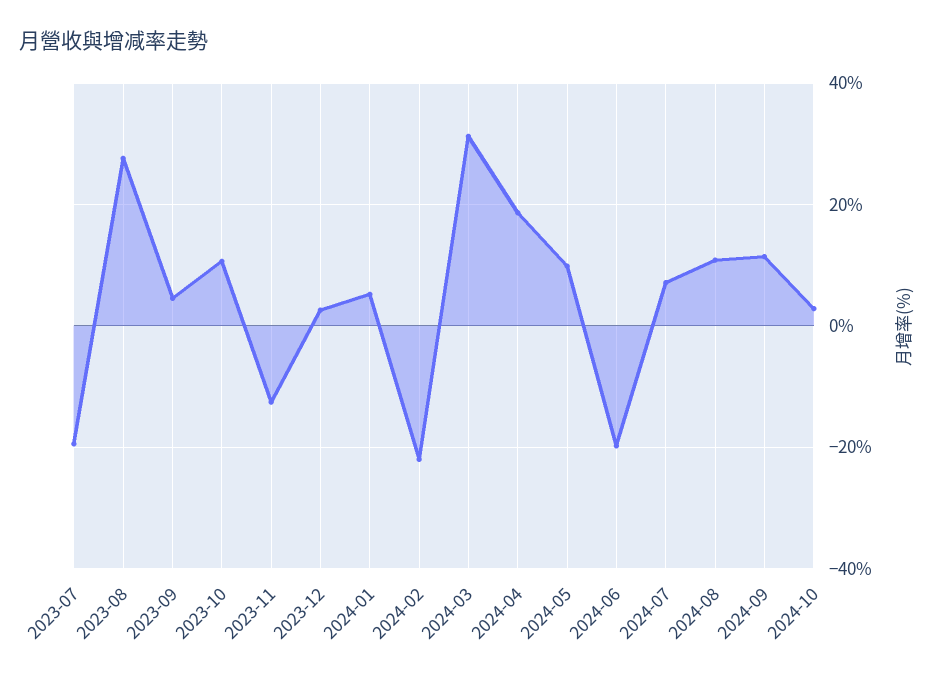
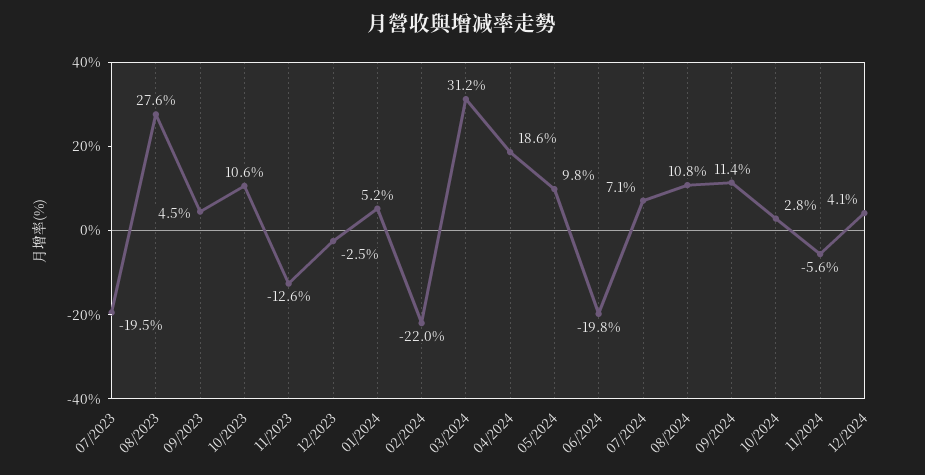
2023-12: 2 -> -2.5
11/2024: none -> -5.6
12/2024: none -> 4.1

